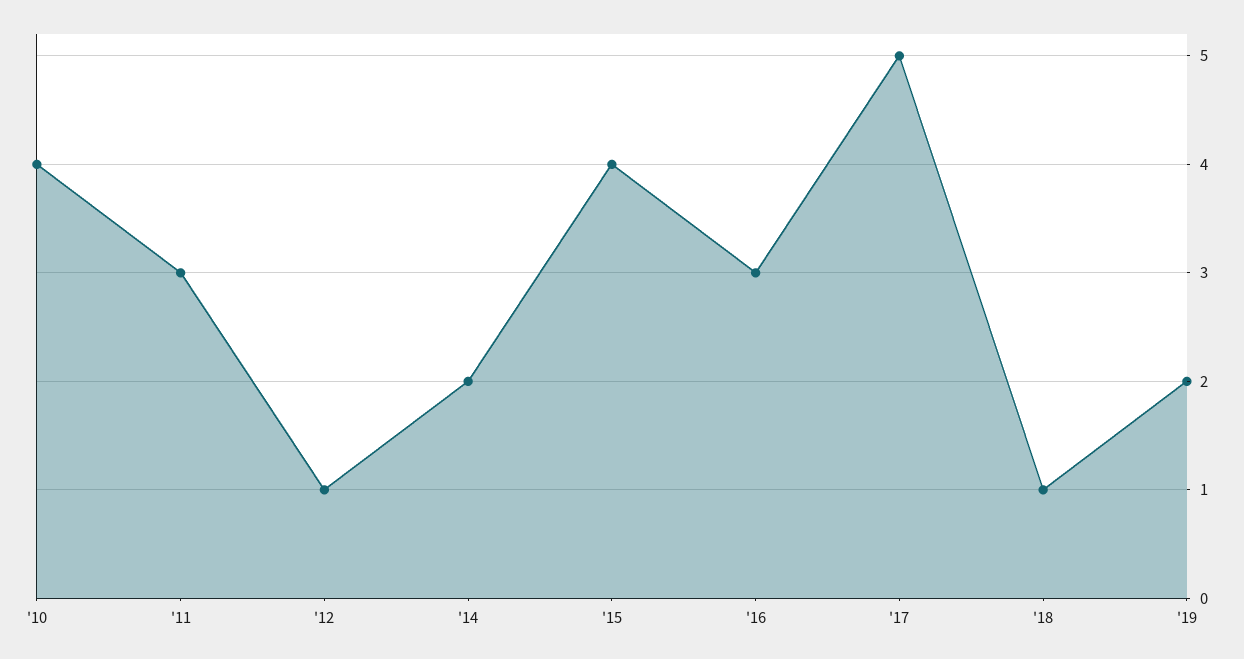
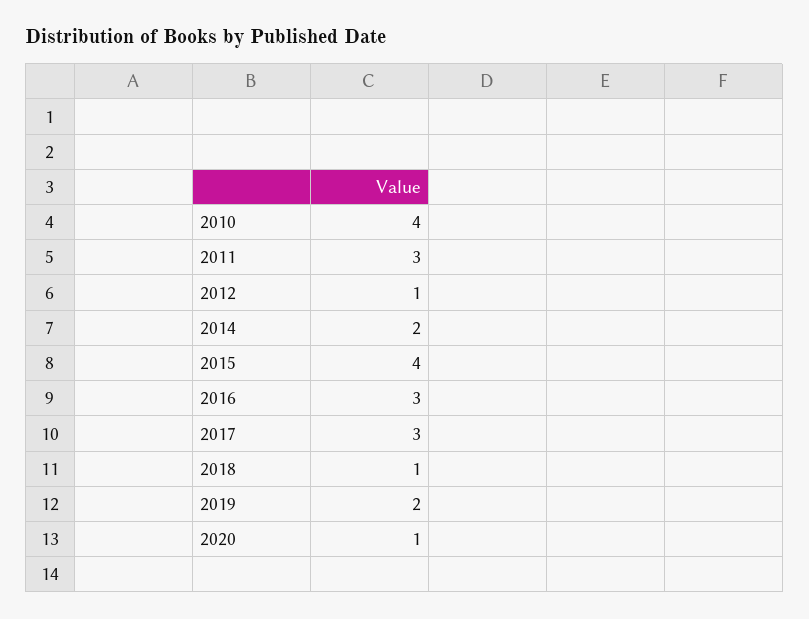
'17: 5 -> 3
2020: none -> 1

